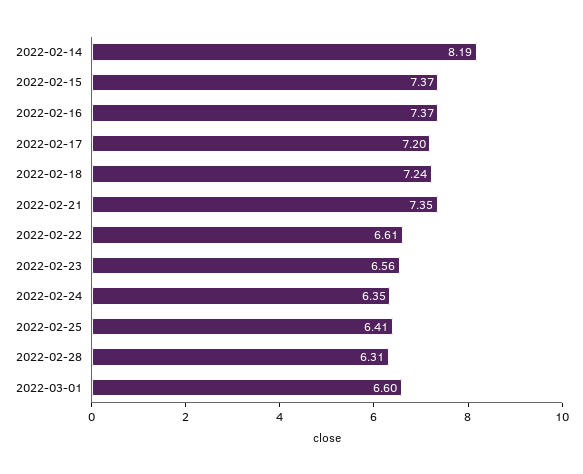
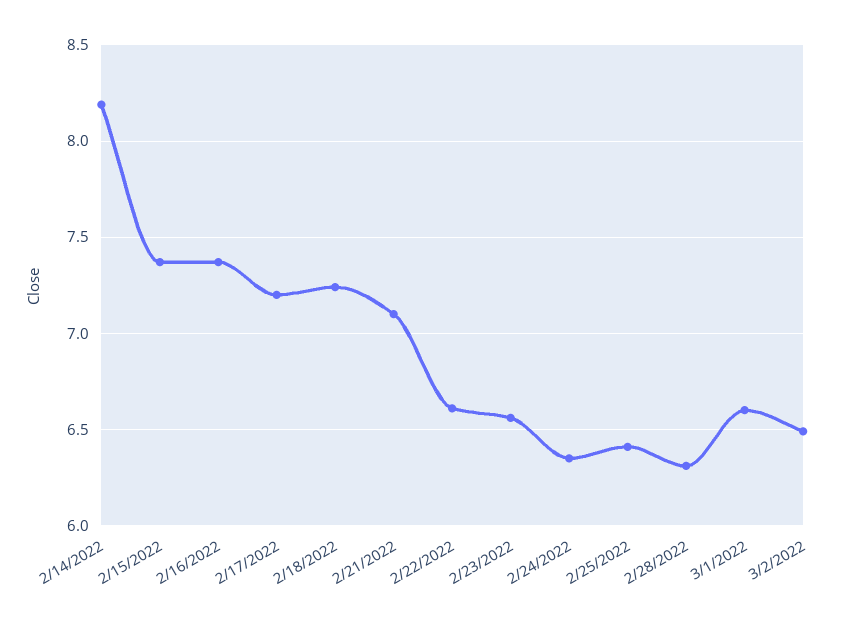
2022-02-21: 7.35 -> 7.1
3/2/2022: none -> 6.5

